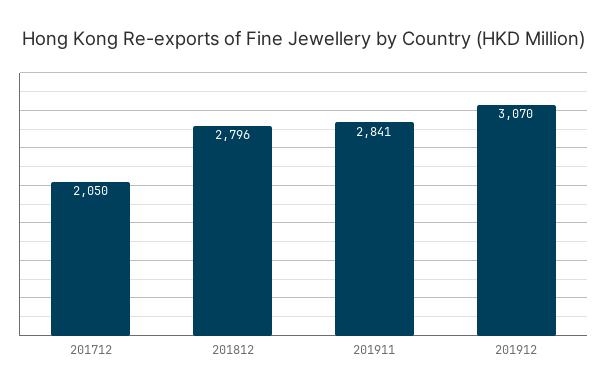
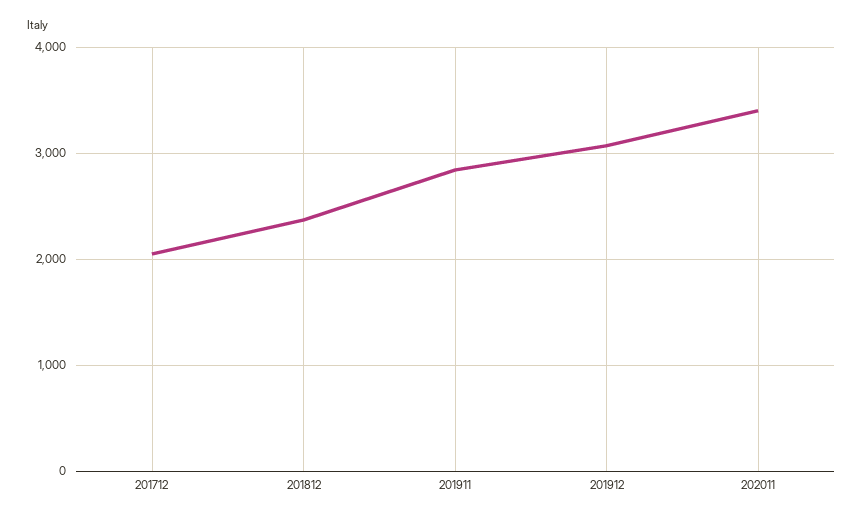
201812: 2796 -> 2400
202011: none -> 3400

